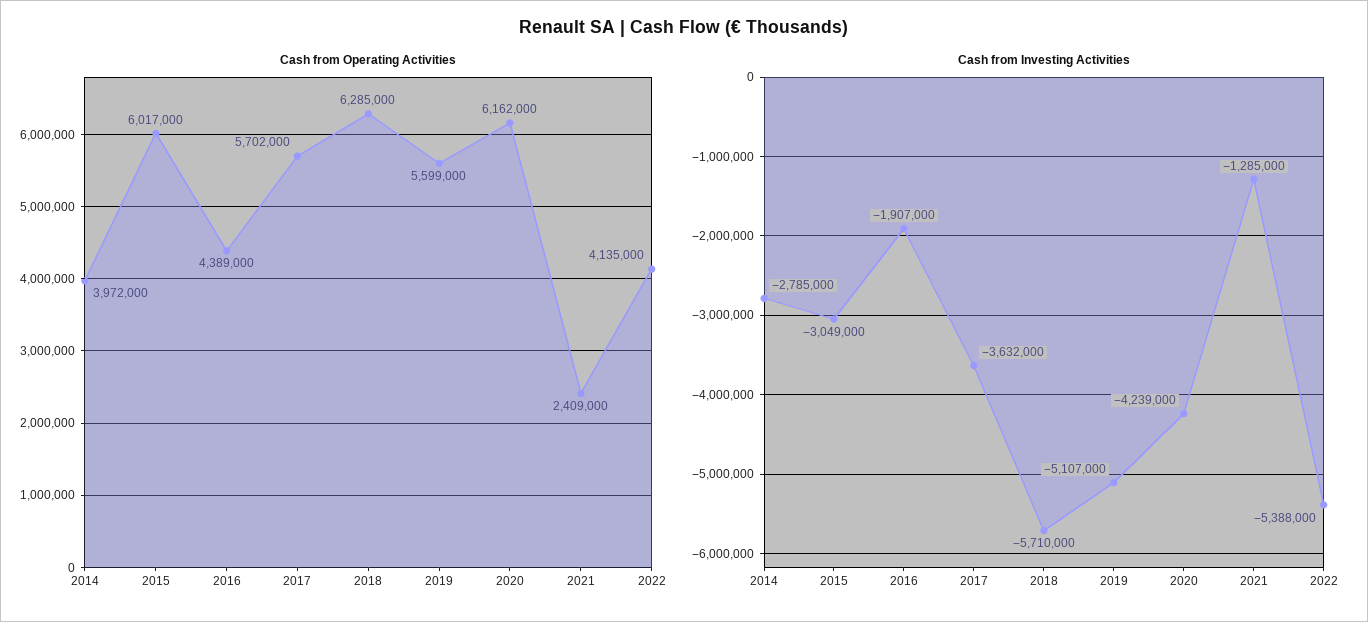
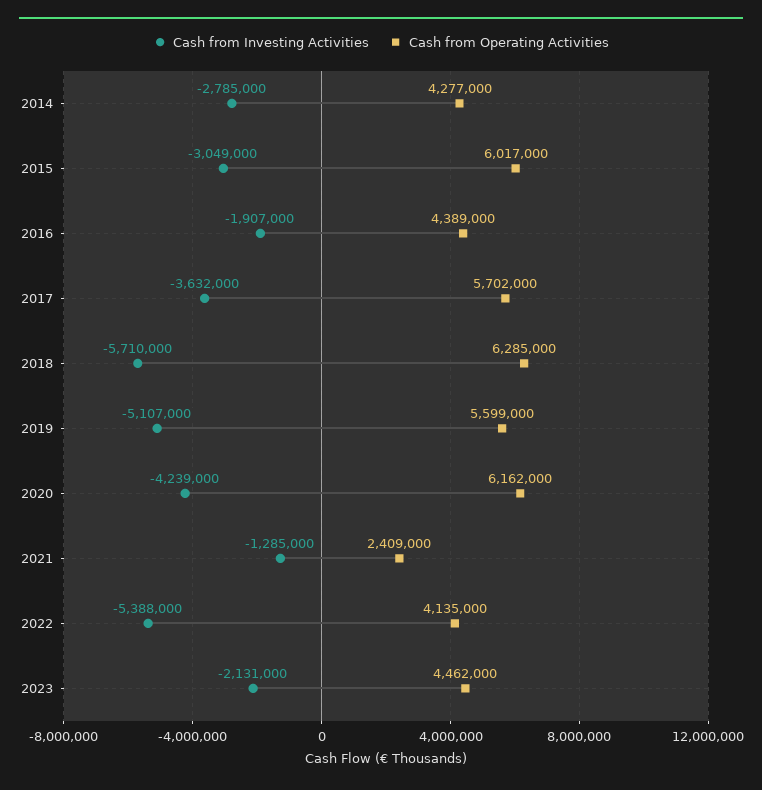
Cash from Operating Activities, 2014: 3972000 -> 4277000
Cash from Investing Activities, 2023: none -> -2131000
Cash from Operating Activities, 2023: none -> 4462000

